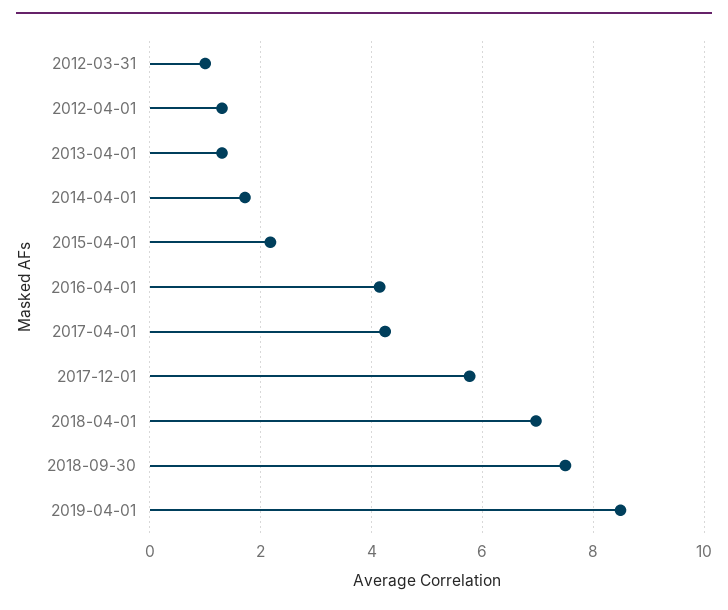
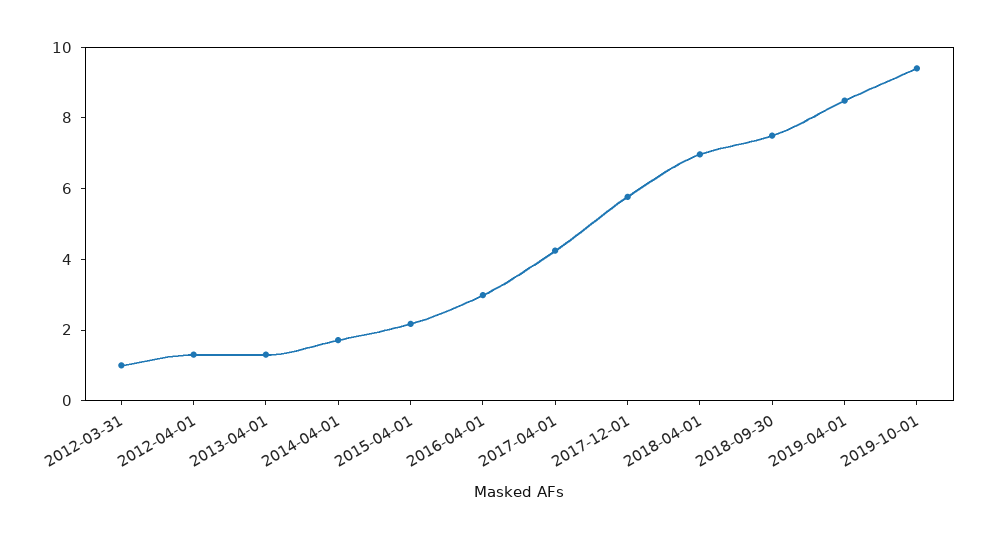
2016-04-01: 4.2 -> 3
2019-10-01: none -> 9.5

